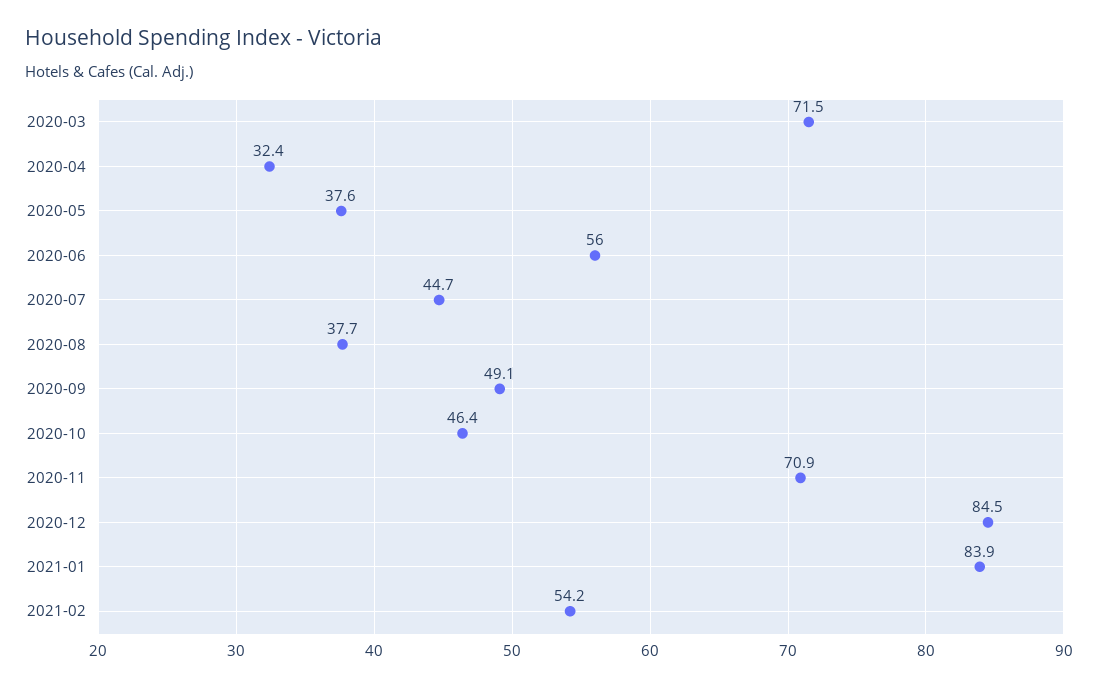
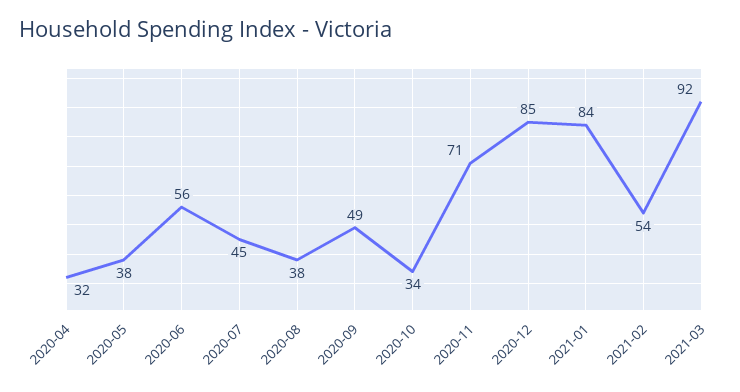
2020-03: 71.5 -> none
2020-10: 46.4 -> 34
2021-03: none -> 92

